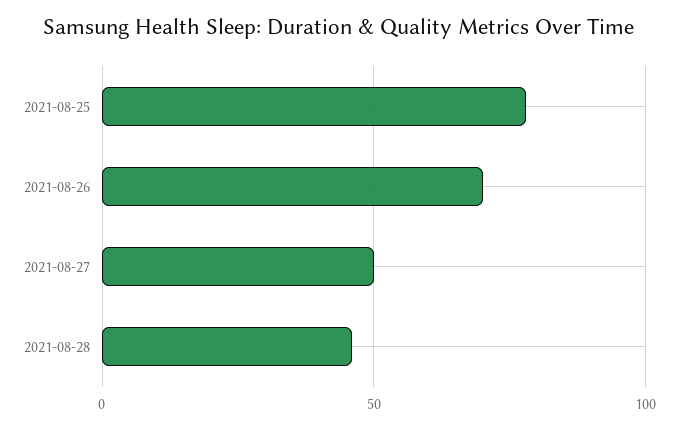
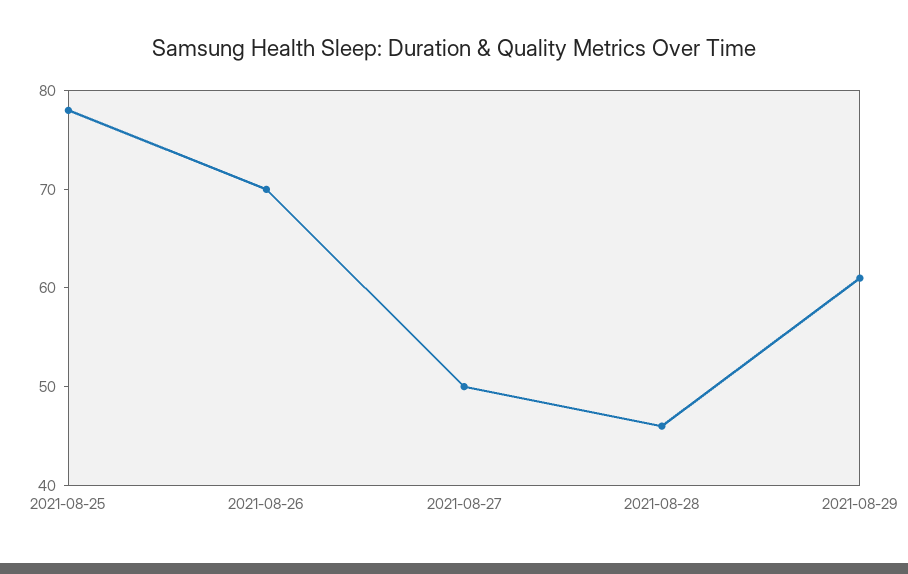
2021-08-29: none -> 61

